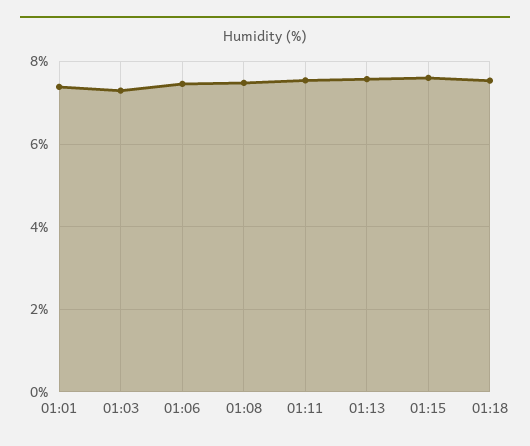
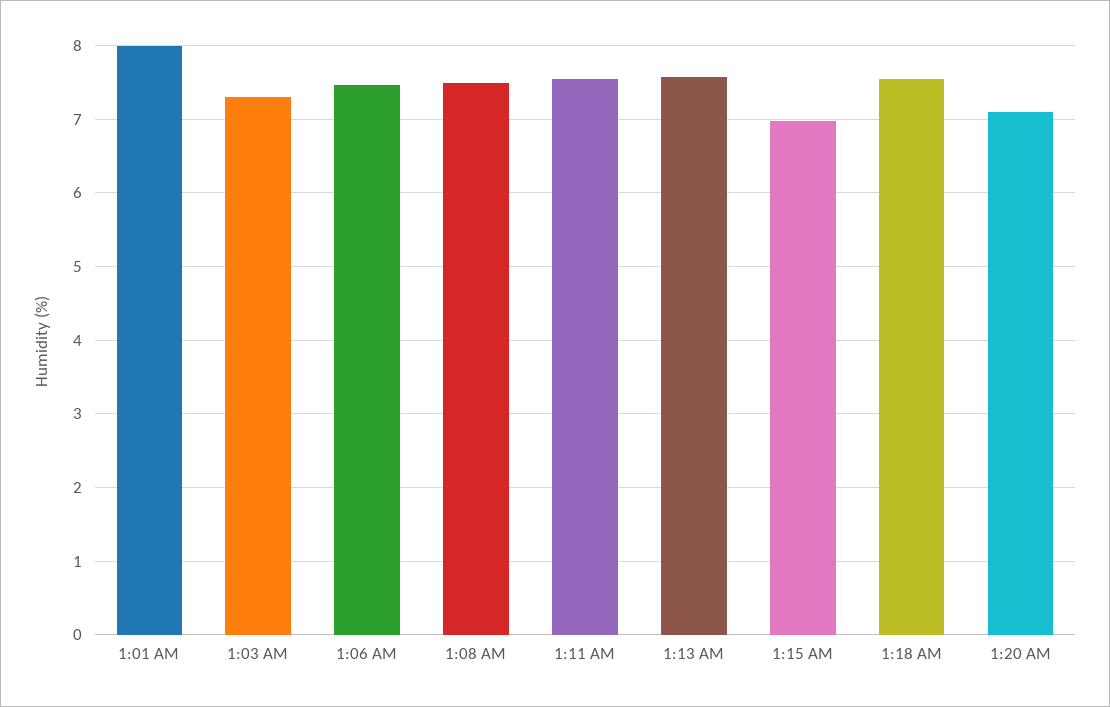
01:01: 7.4 -> 8
01:15: 7.6 -> 7
1:20 AM: none -> 7.1

